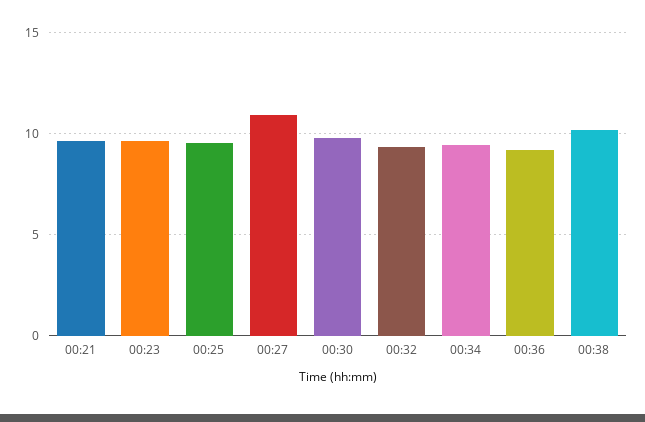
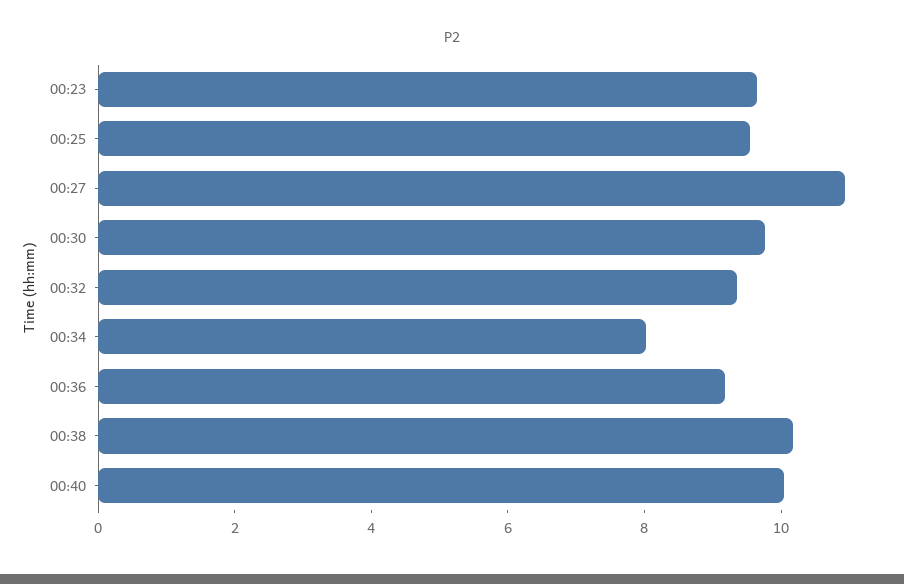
00:21: 9.5 -> none
00:34: 9.5 -> 8
00:40: none -> 10

